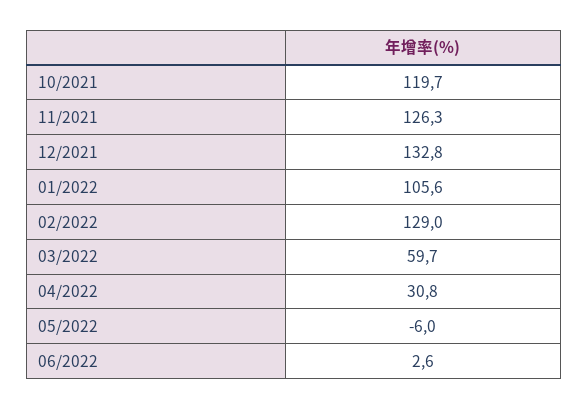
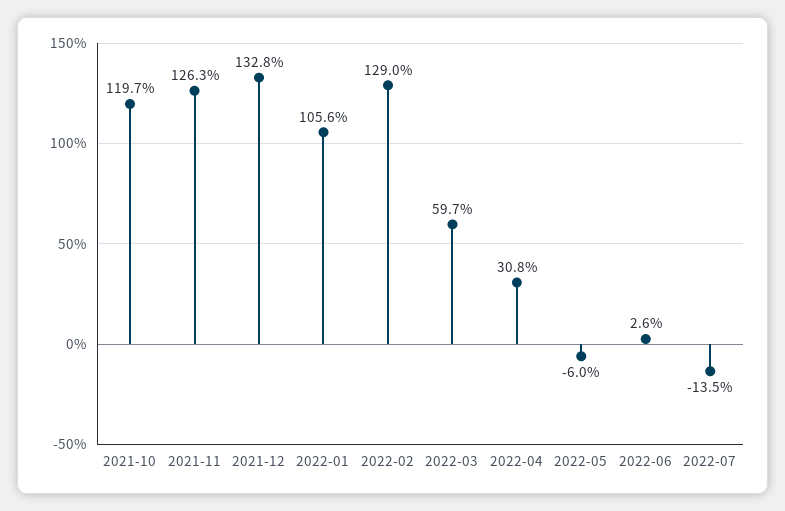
2022-07: none -> -13.5

